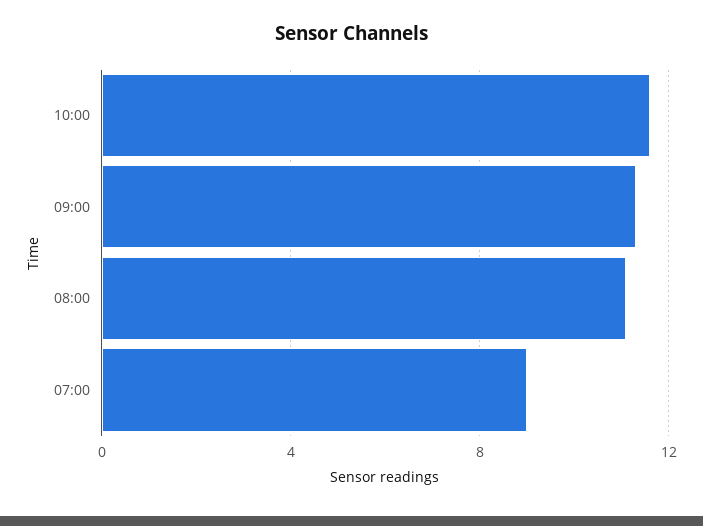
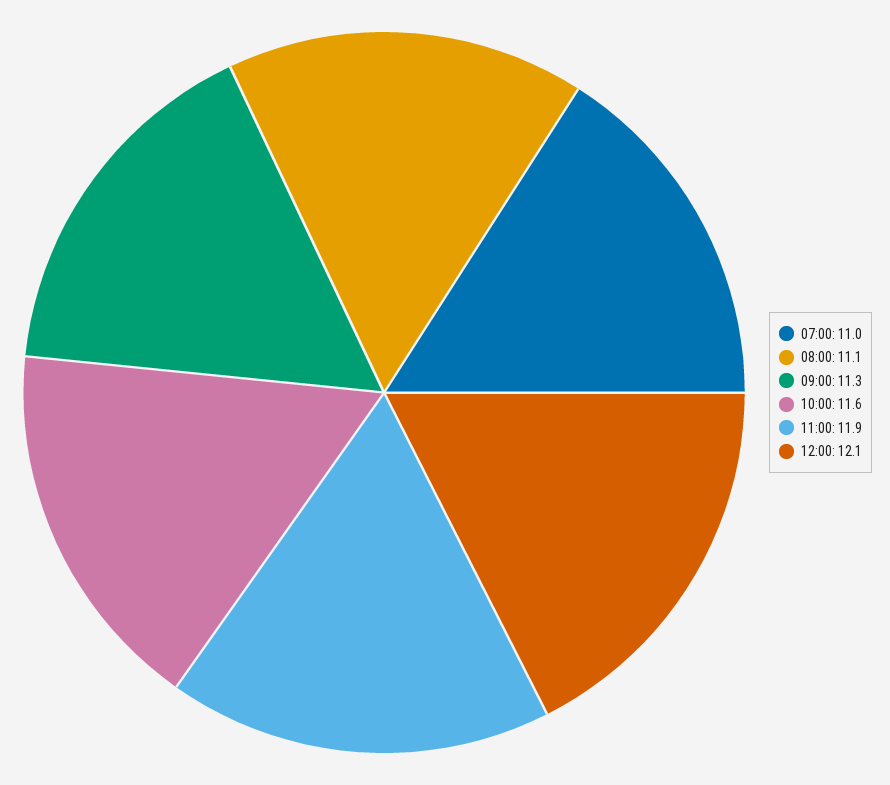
07:00: 9 -> 11
11:00: none -> 11.9
12:00: none -> 12.1

